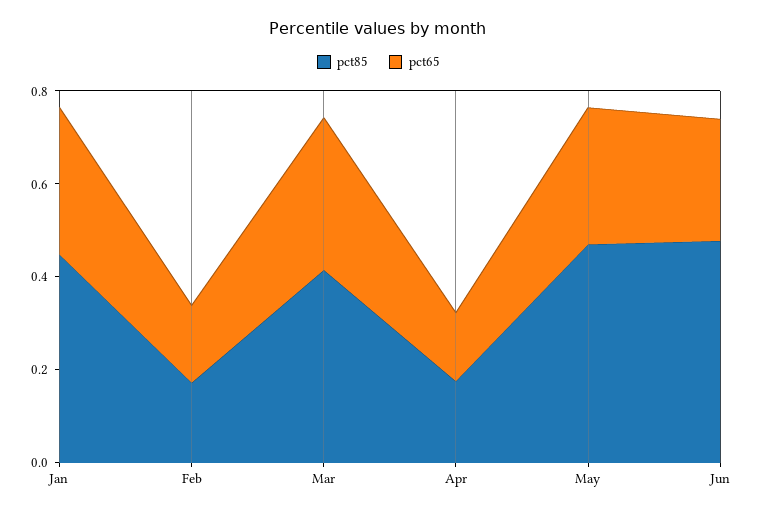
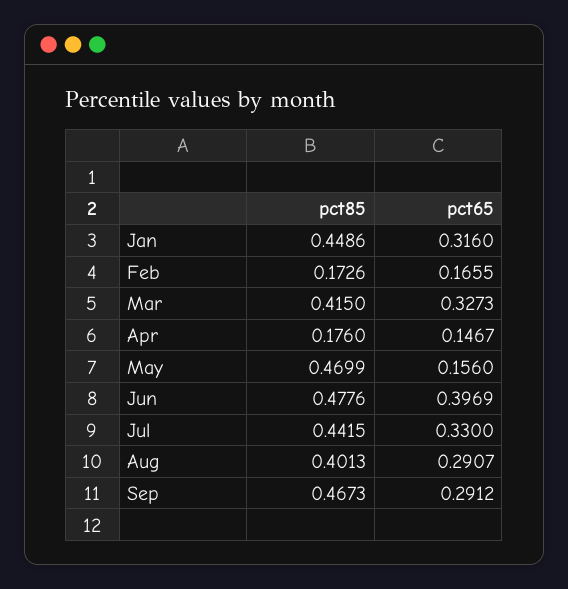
pct65, May: 0.3 -> 0.156
pct65, Jun: 0.25 -> 0.3969
pct85, Jul: none -> 0.4415
pct65, Jul: none -> 0.33
pct85, Aug: none -> 0.4013
pct65, Aug: none -> 0.2907
pct85, Sep: none -> 0.4673
pct65, Sep: none -> 0.2912

